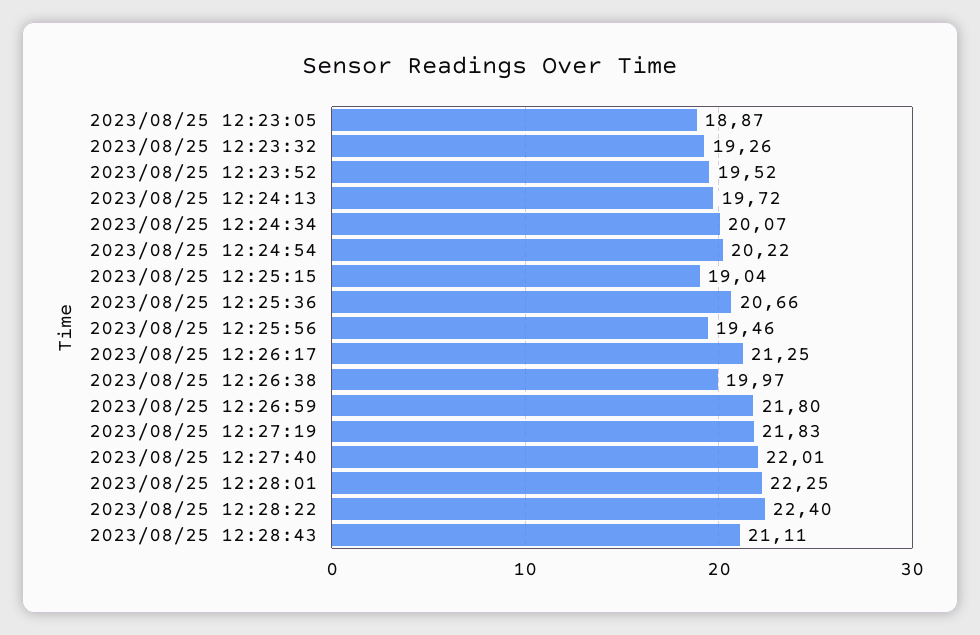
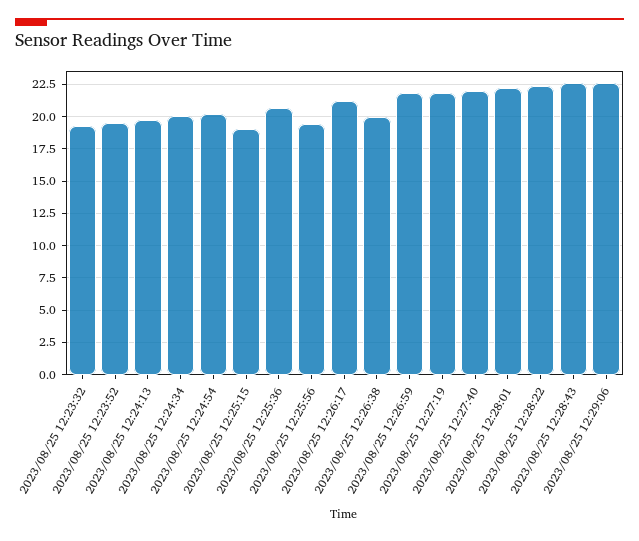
2023/08/25 12:23:05: 18.87 -> none
2023/08/25 12:28:43: 21.11 -> 22.5
2023/08/25 12:29:06: none -> 22.5

